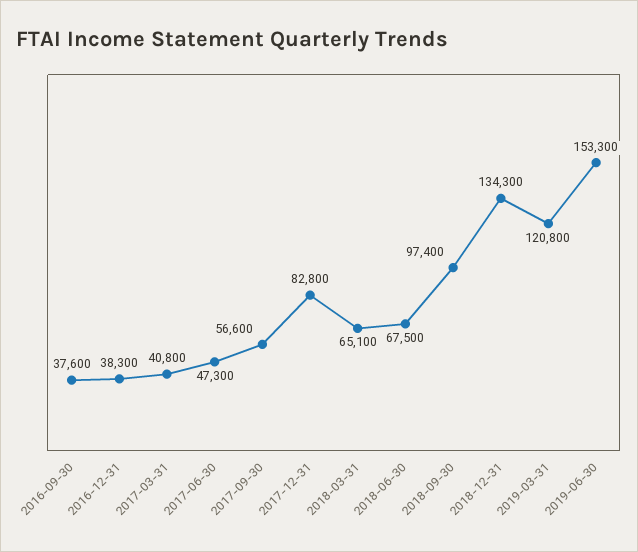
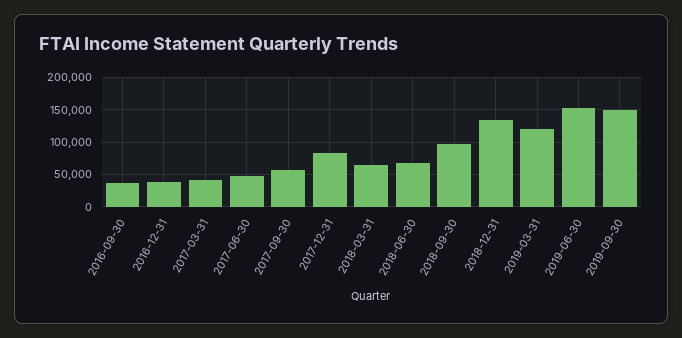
2019-09-30: none -> 150000

